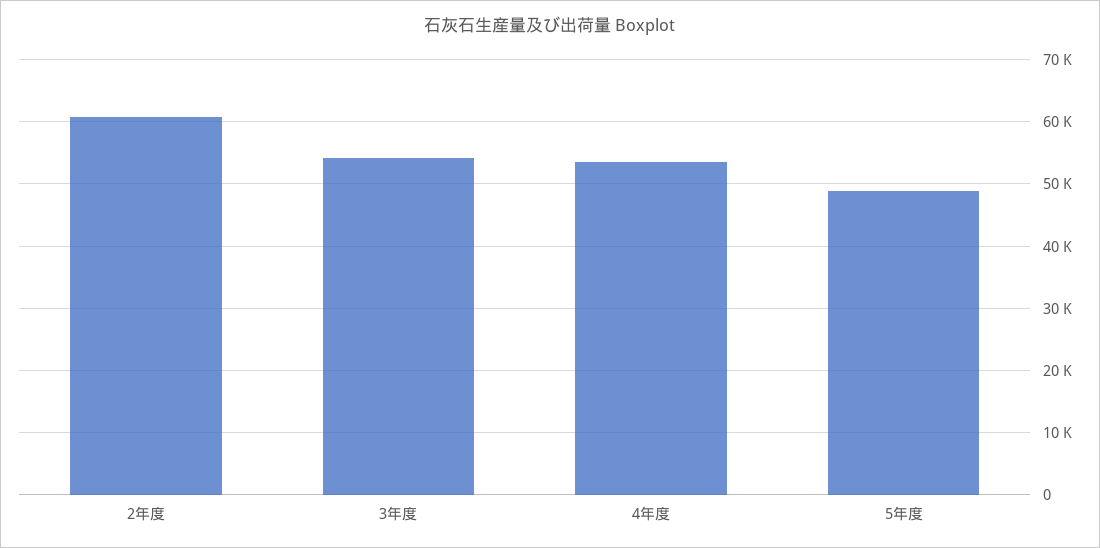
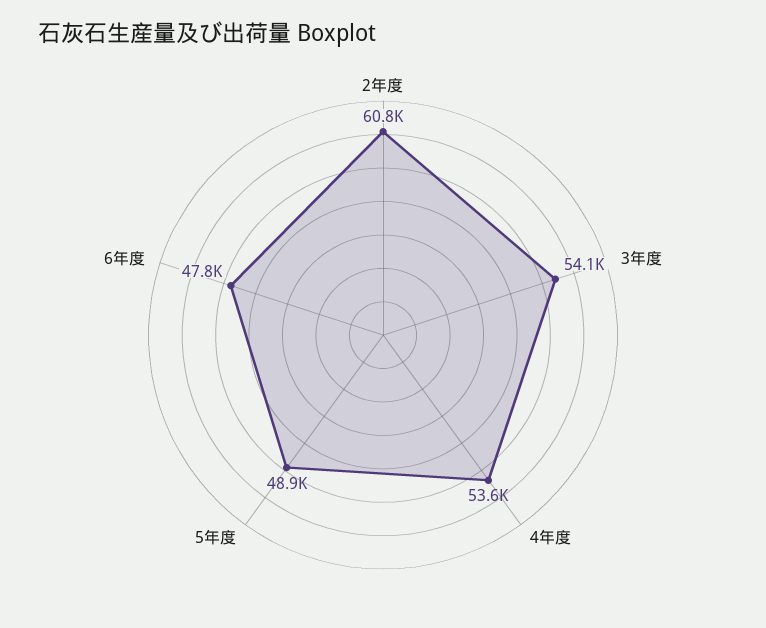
6年度: none -> 47800

